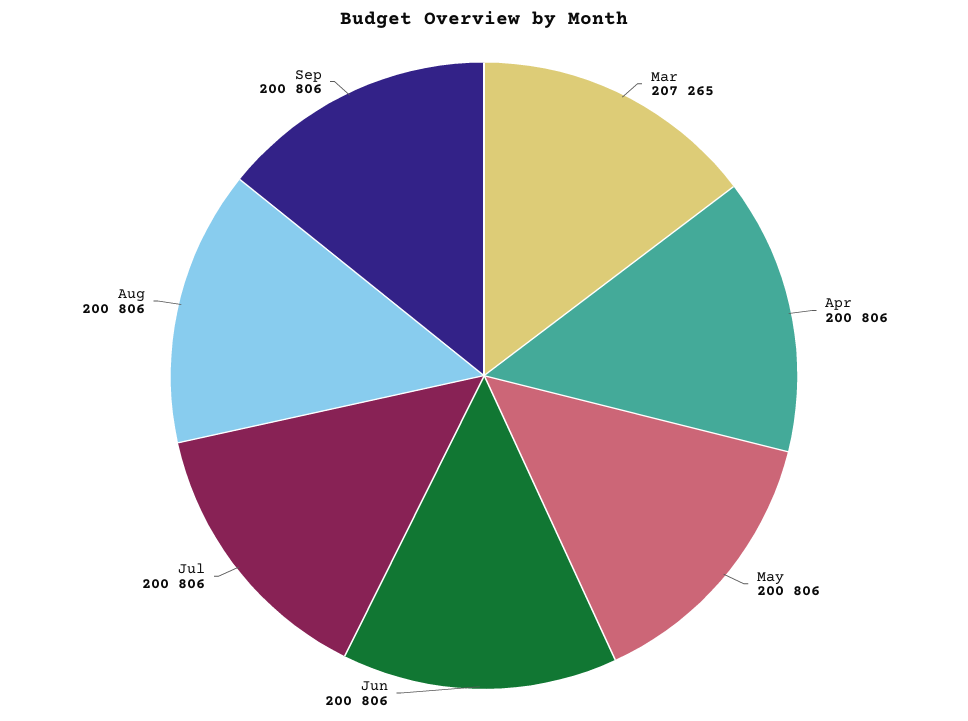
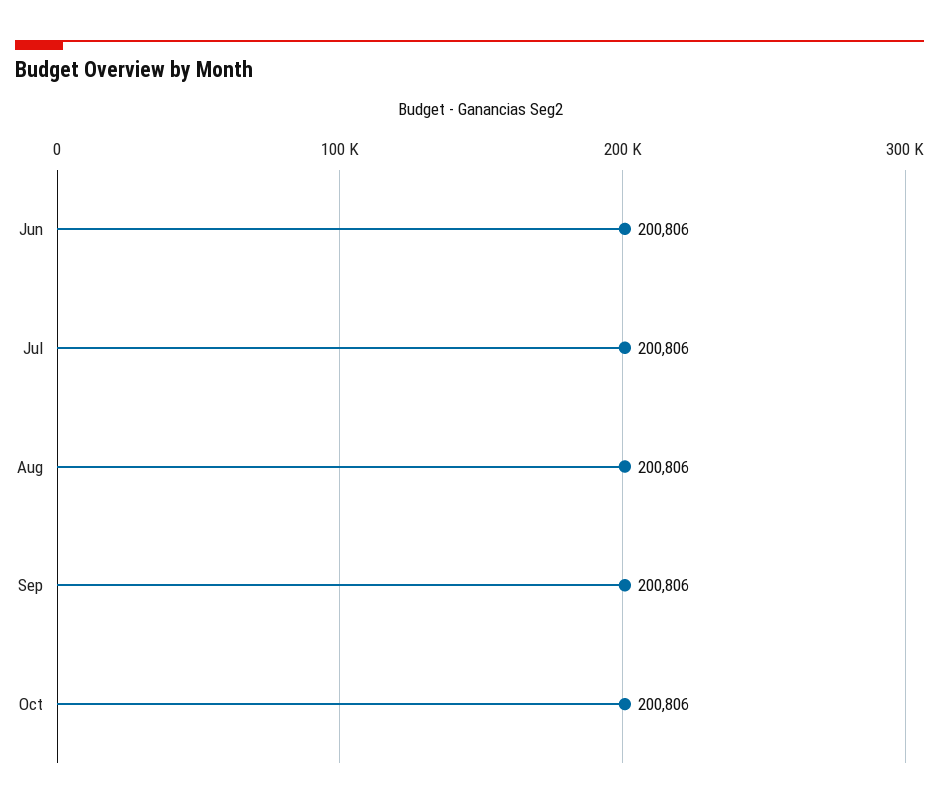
Mar: 207265 -> none
Apr: 200806 -> none
May: 200806 -> none
Oct: none -> 200806

